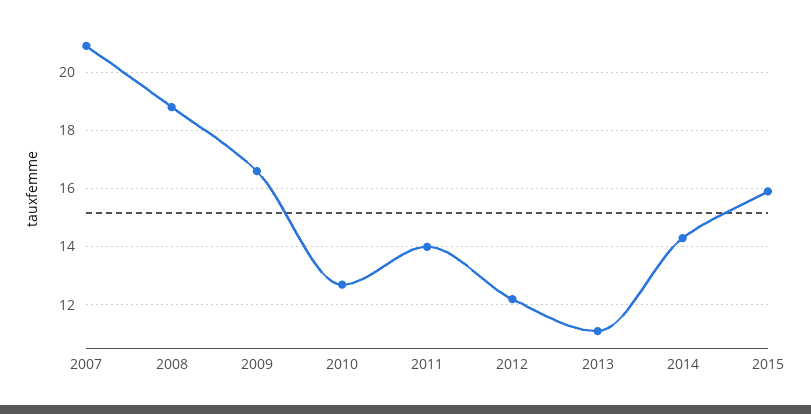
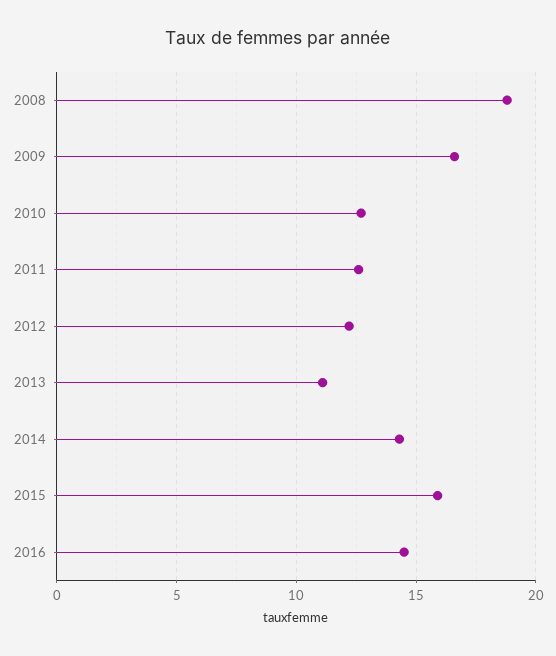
2007: 21 -> none
2011: 14 -> 12.5
2016: none -> 14.5

